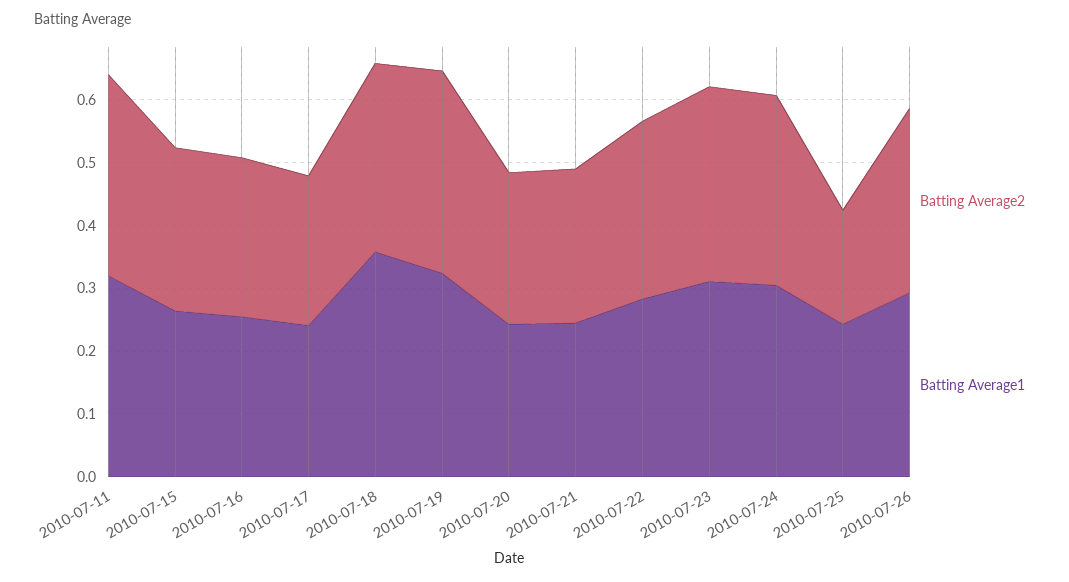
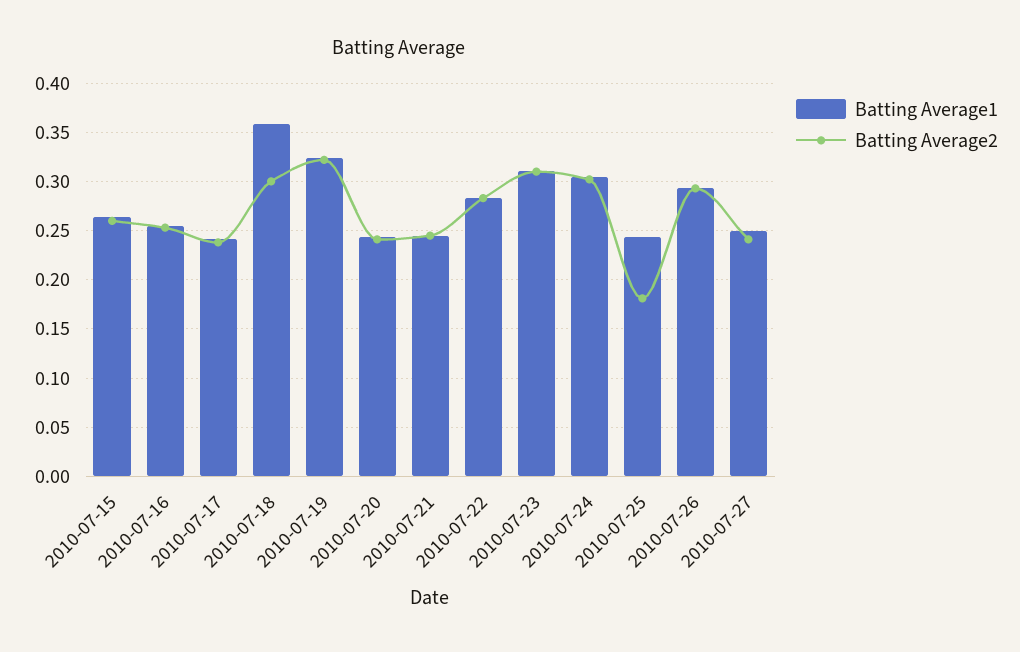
Batting Average2, 2010-07-11: 0.32 -> none
Batting Average1, 2010-07-11: 0.32 -> none
Batting Average1, 2010-07-27: none -> 0.25
Batting Average2, 2010-07-27: none -> 0.24

